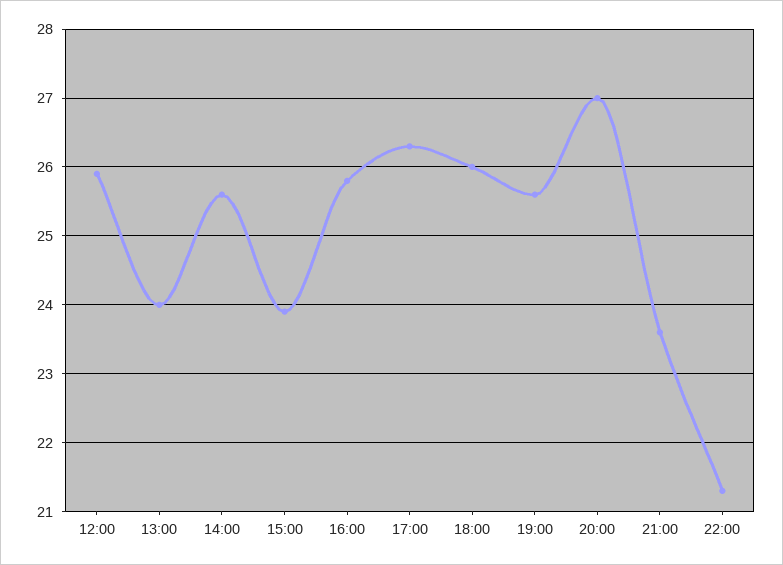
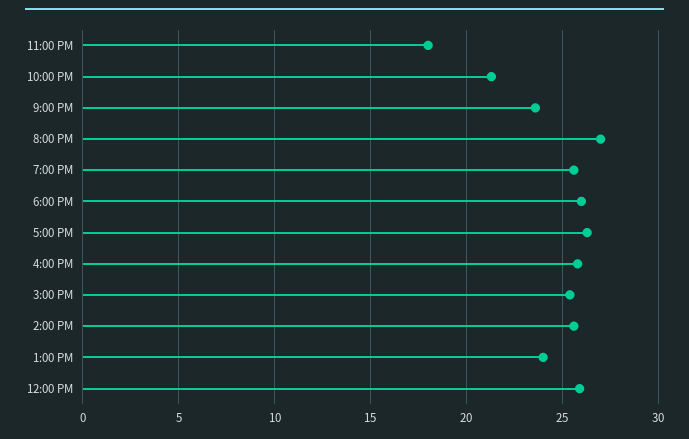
15:00: 23.9 -> 25.5
11:00 PM: none -> 18

